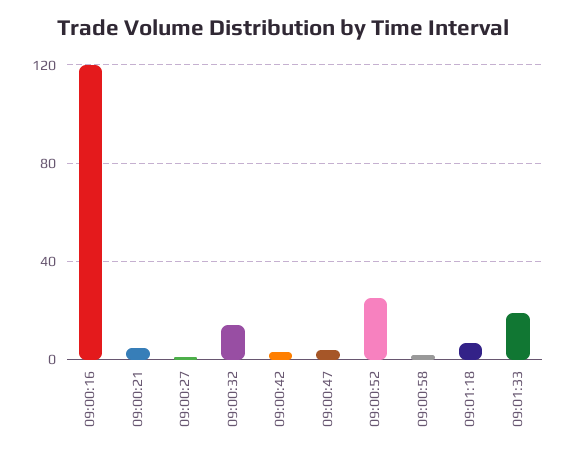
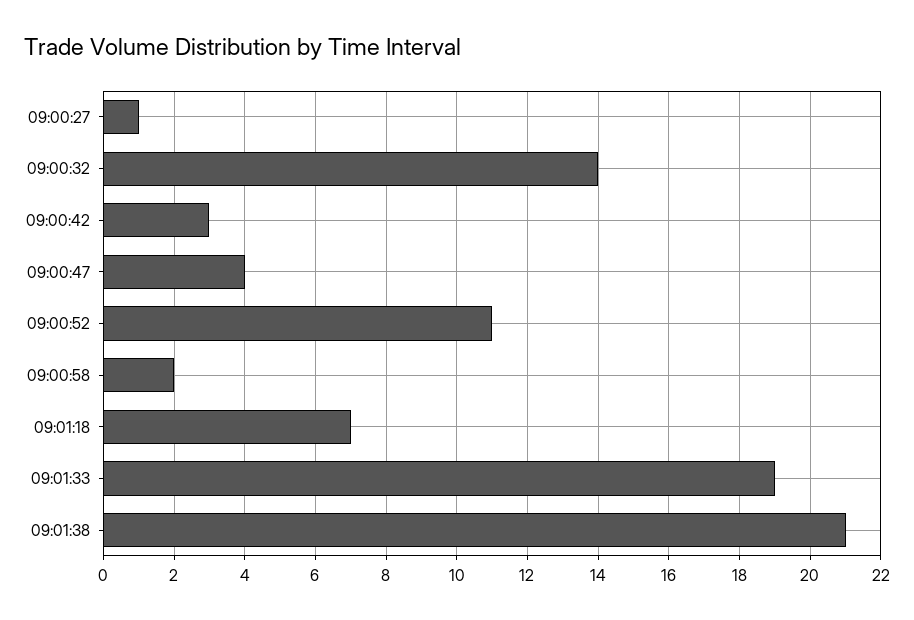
09:00:16: 120 -> none
09:00:21: 5 -> none
09:00:52: 25 -> 11
09:01:38: none -> 21

